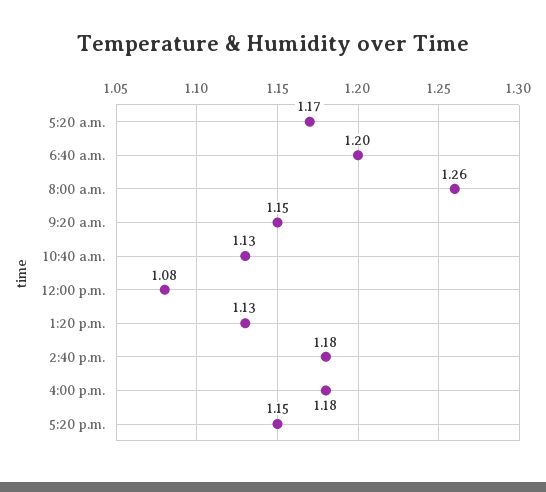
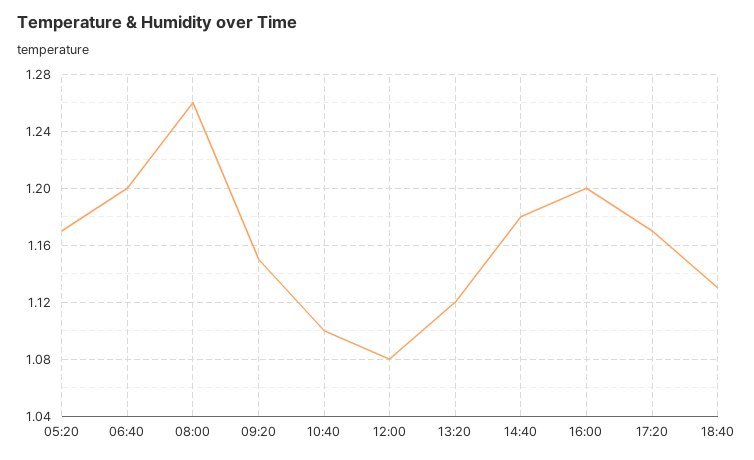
10:40 a.m.: 1.13 -> 1.1
1:20 p.m.: 1.13 -> 1.12
4:00 p.m.: 1.18 -> 1.2
5:20 p.m.: 1.15 -> 1.17
18:40: none -> 1.13

